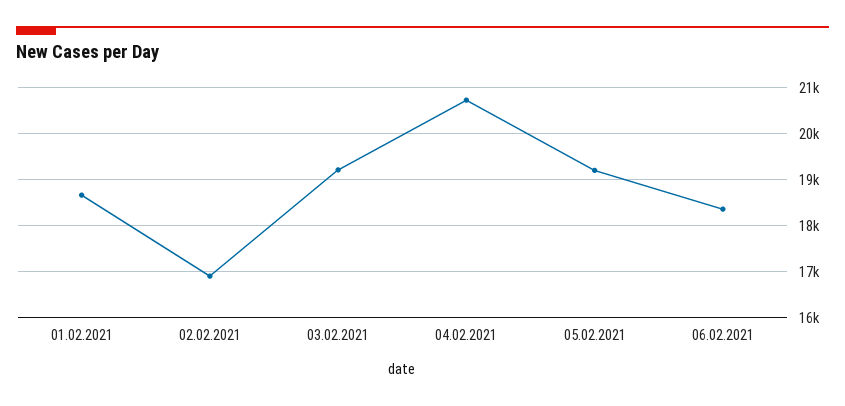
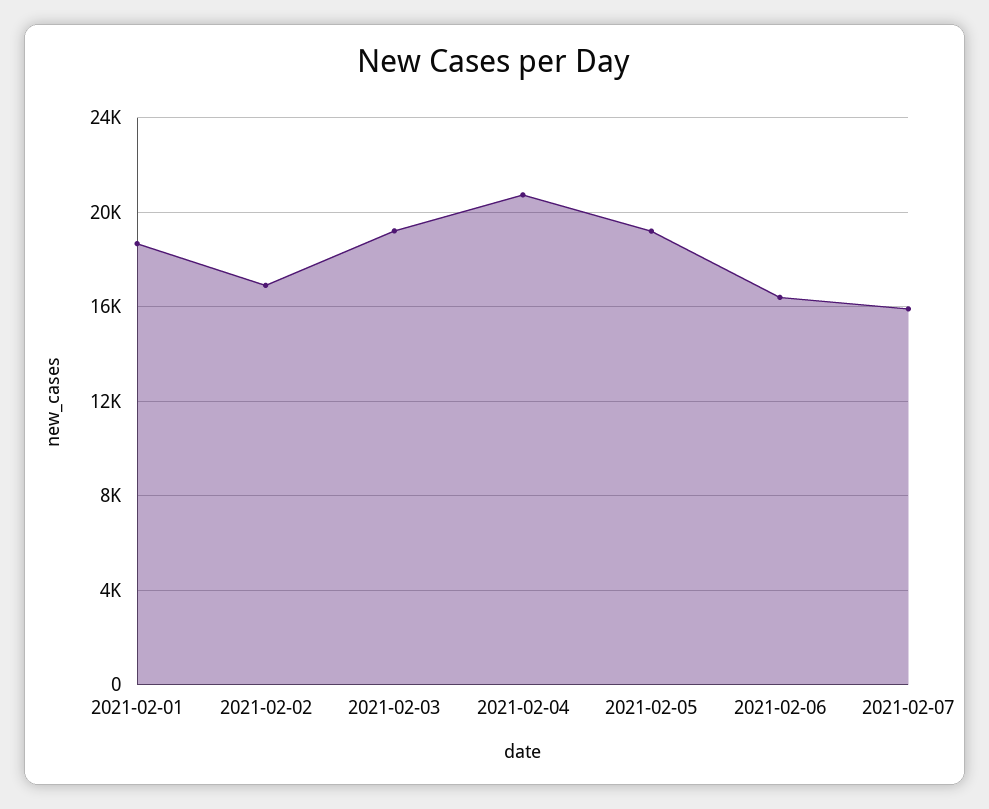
06.02.2021: 18400 -> 16500
2021-02-07: none -> 16000

